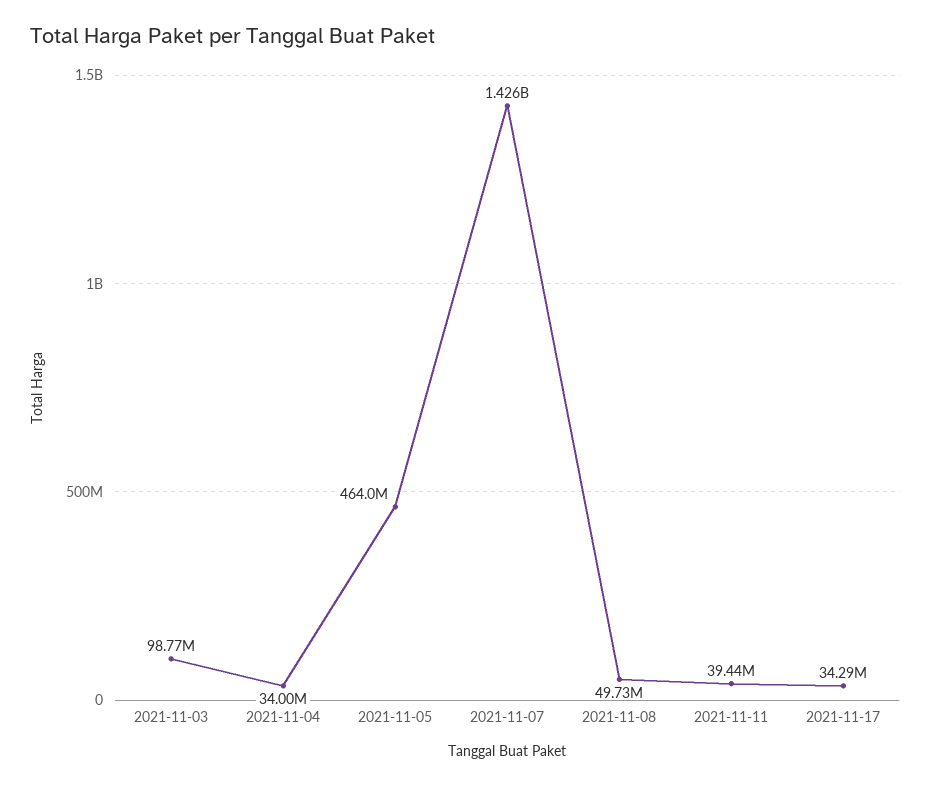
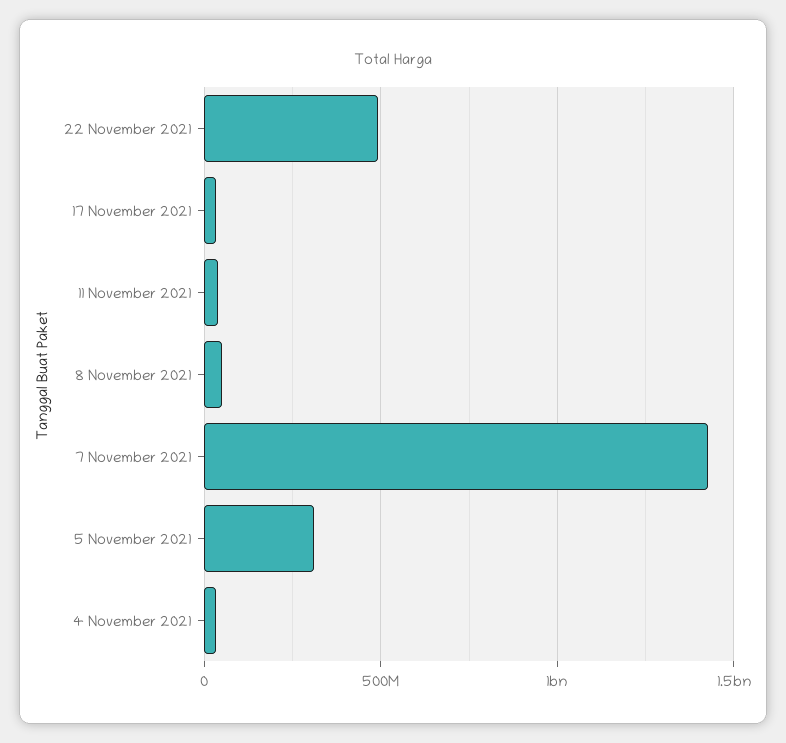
2021-11-03: 98770000 -> none
2021-11-05: 464000000 -> 300000000
22 November 2021: none -> 500000000

